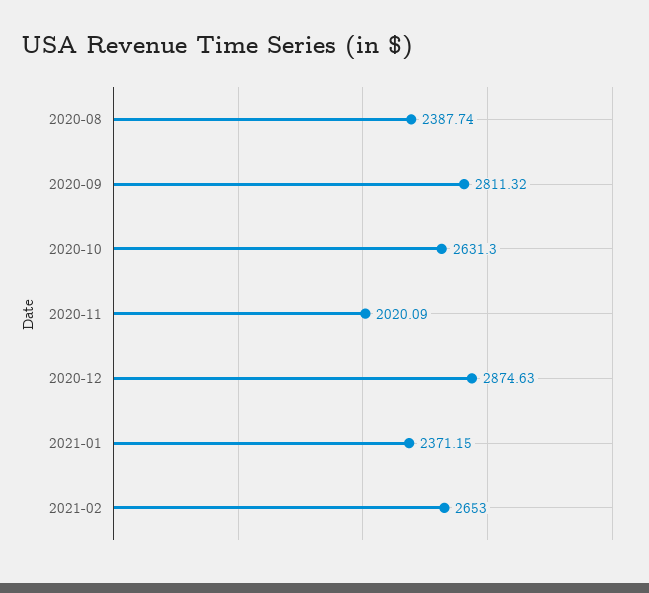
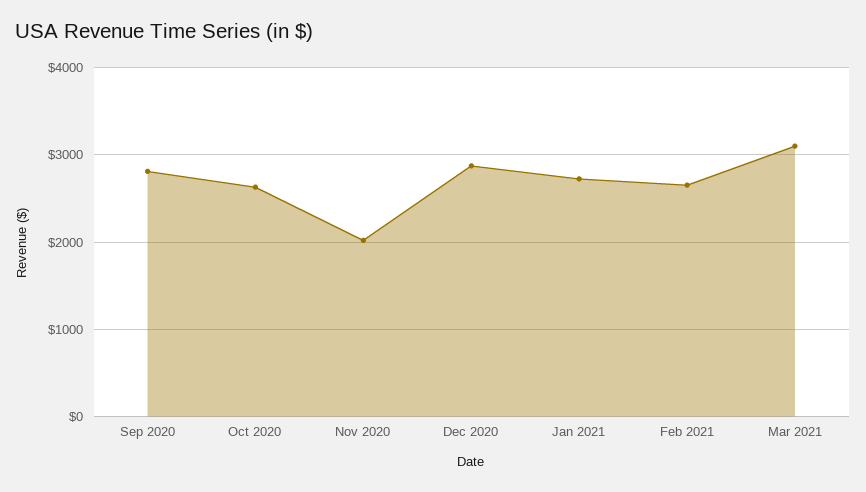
2020-08: 2387.74 -> none
2021-01: 2371.15 -> 2700
Mar 2021: none -> 3100

